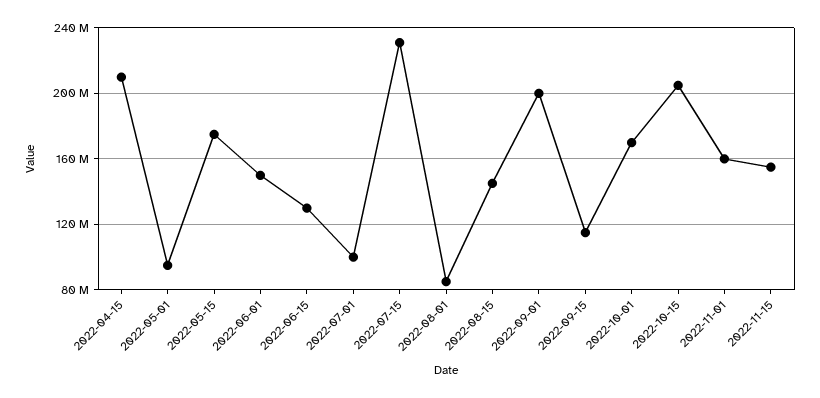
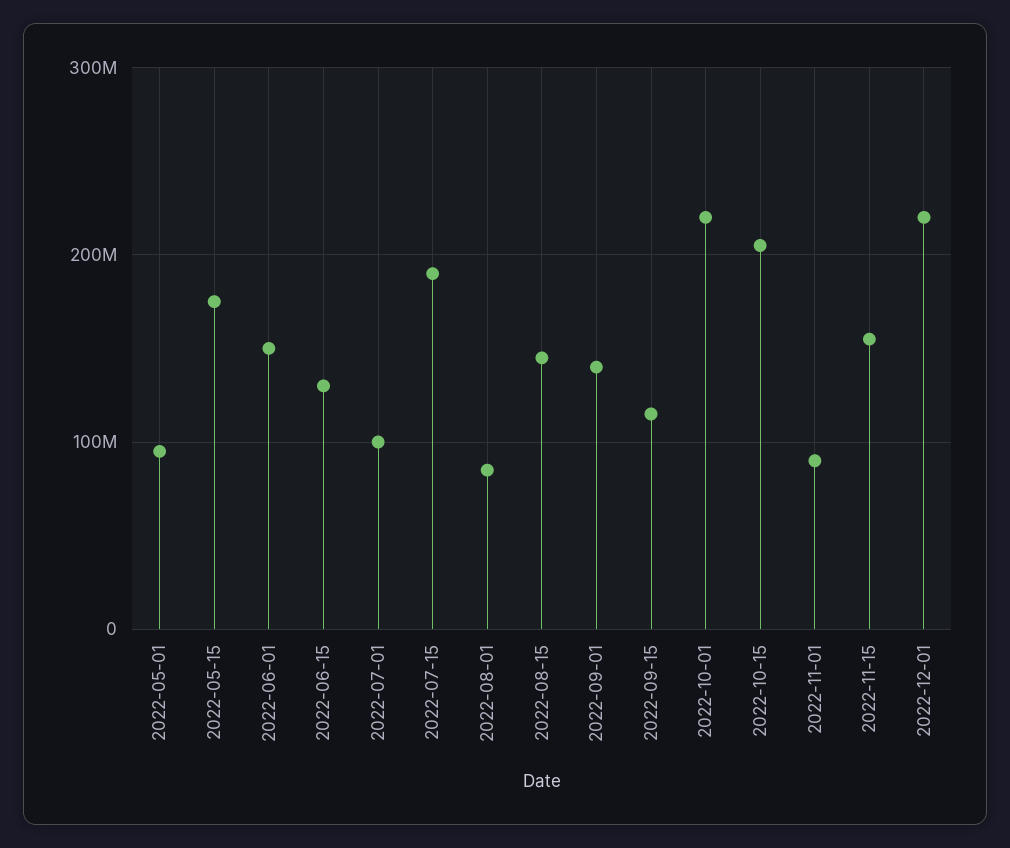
2022-04-15: 210000000 -> none
2022-07-15: 230000000 -> 190000000
2022-09-01: 200000000 -> 140000000
2022-10-01: 170000000 -> 220000000
2022-11-01: 160000000 -> 90000000
2022-12-01: none -> 220000000

